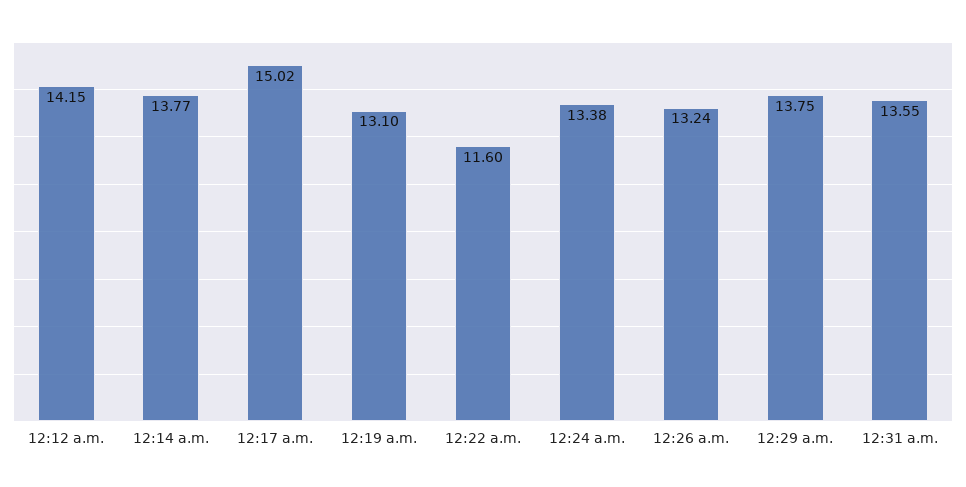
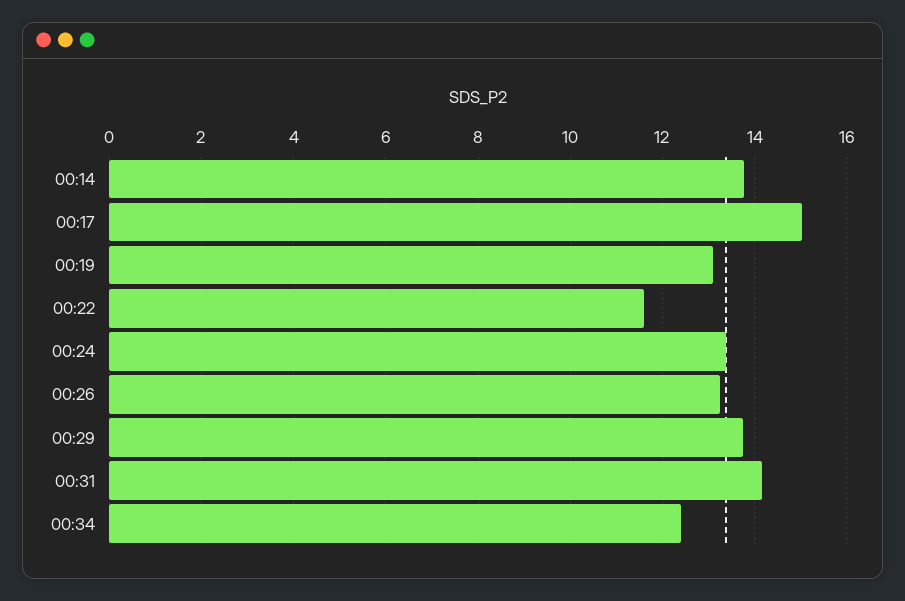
12:12 a.m.: 14.15 -> none
12:31 a.m.: 13.55 -> 14.2
00:34: none -> 12.4

